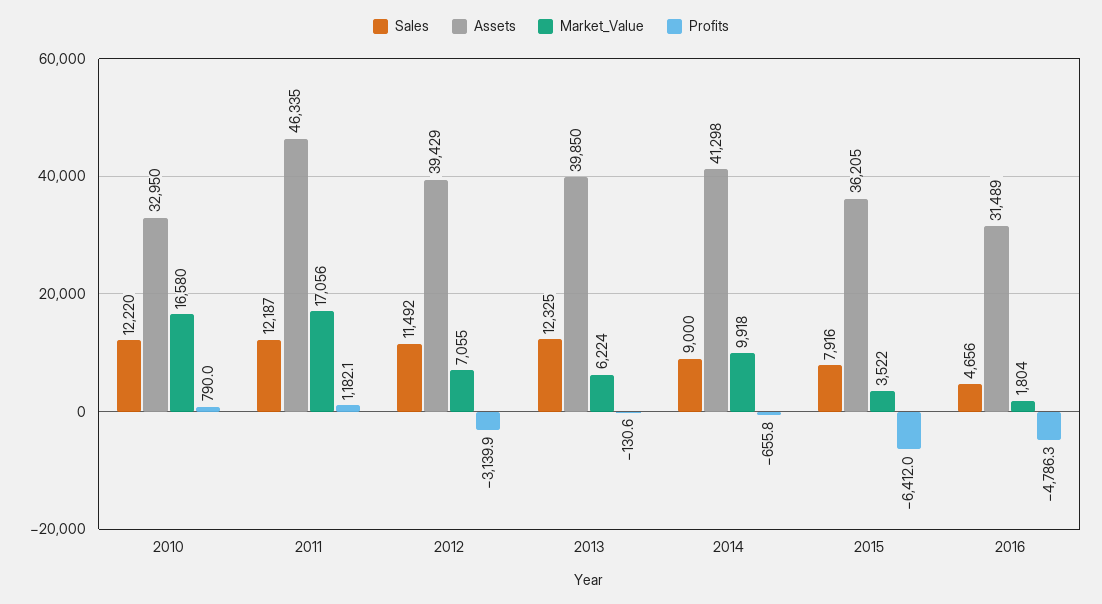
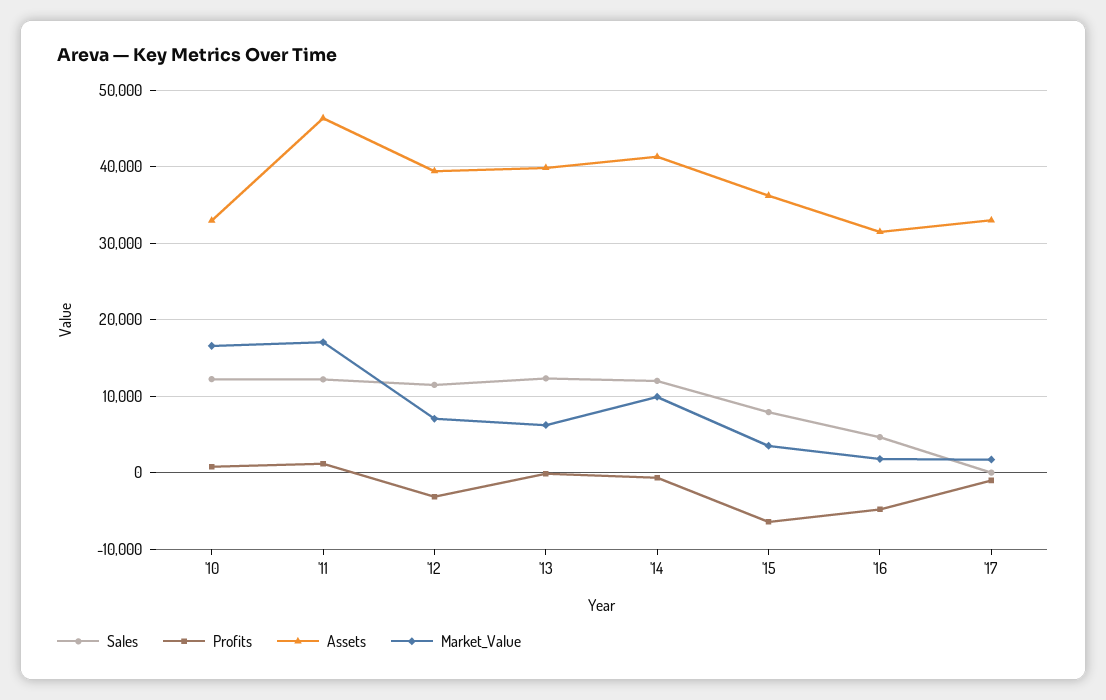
Sales, 2014: 9000 -> 12000
Sales, '17: none -> 0
Profits, '17: none -> -1000
Assets, '17: none -> 33000
Market_Value, '17: none -> 2000

